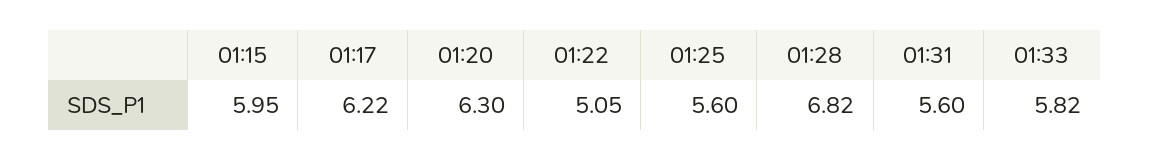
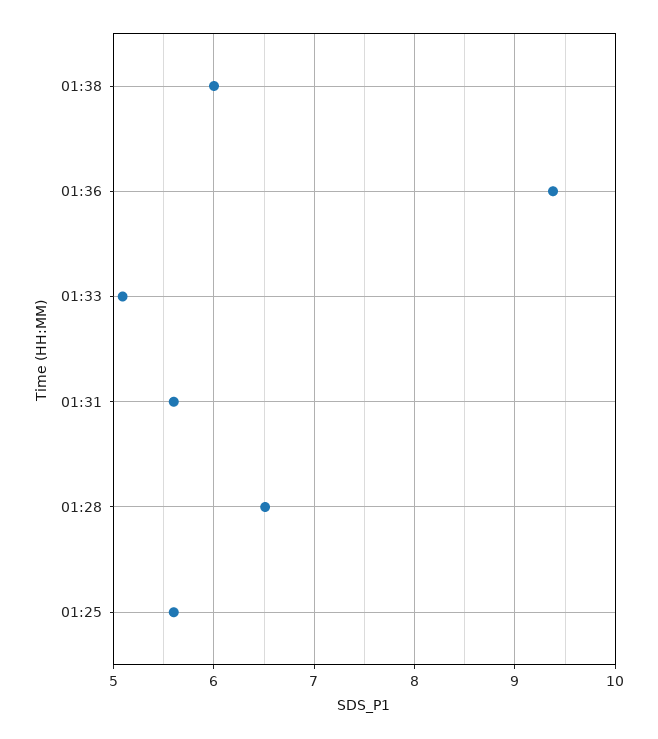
01:15: 5.95 -> none
01:17: 6.22 -> none
01:20: 6.3 -> none
01:22: 5.05 -> none
01:28: 6.82 -> 6.5
01:33: 5.82 -> 5.1
01:38: none -> 6
01:36: none -> 9.4

